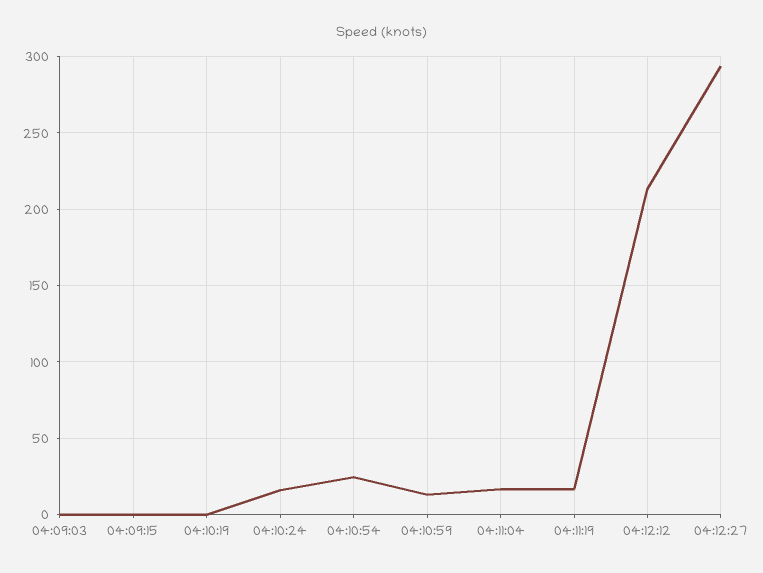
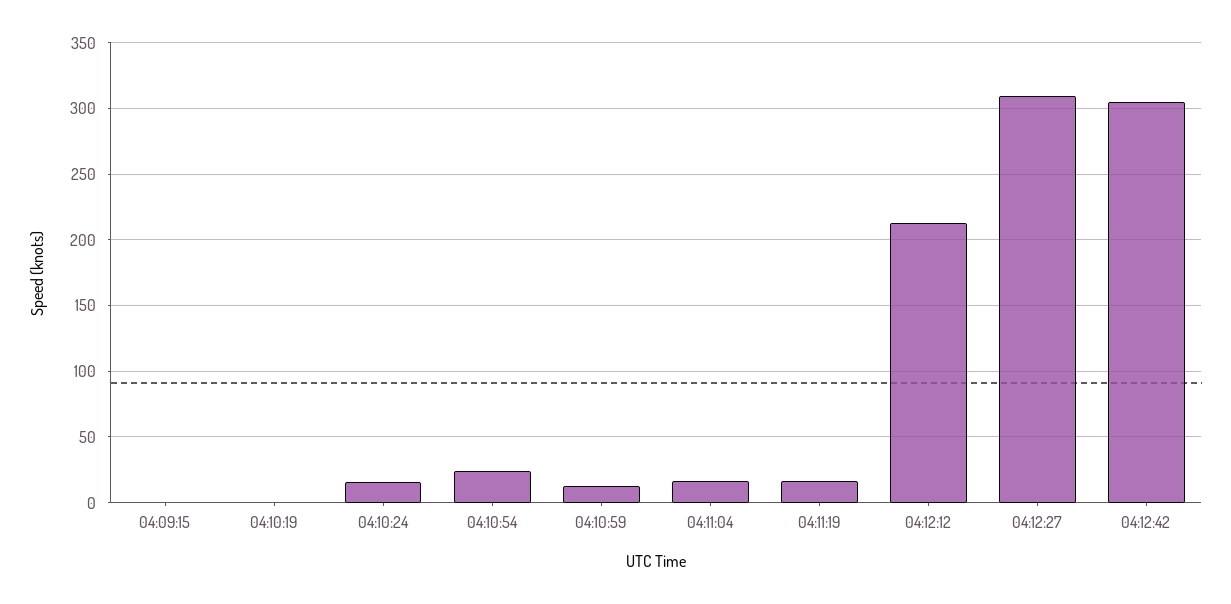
04:09:03: 0 -> none
04:12:27: 295 -> 310
04:12:42: none -> 305

